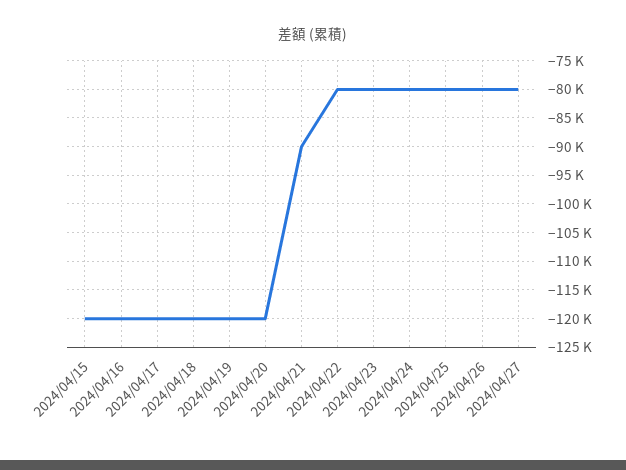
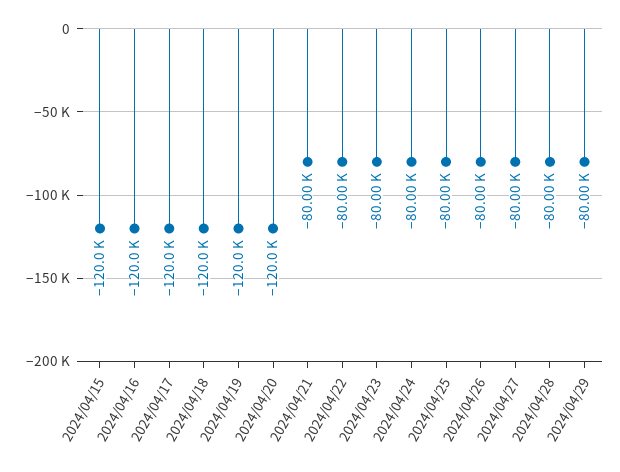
2024/04/21: -90000 -> -80000
2024/04/28: none -> -80000
2024/04/29: none -> -80000

